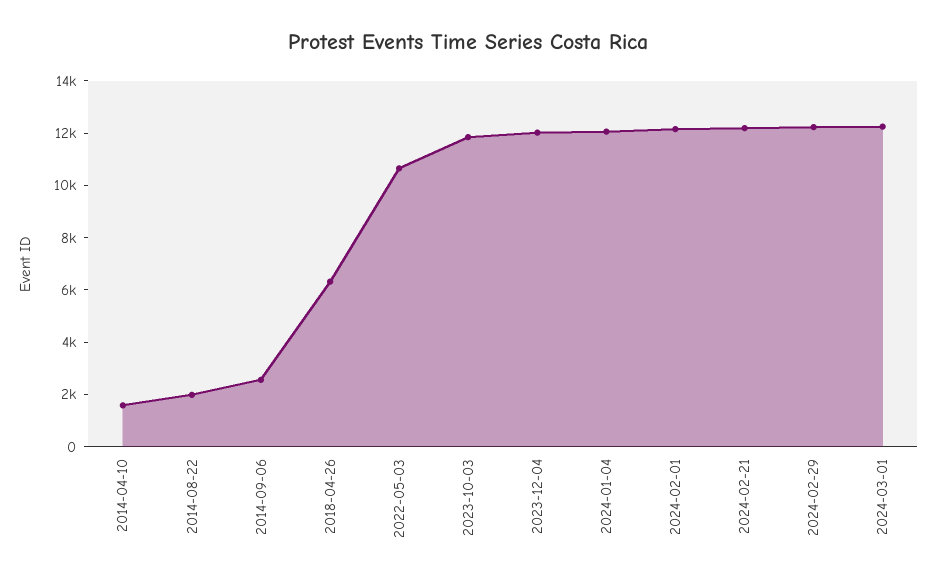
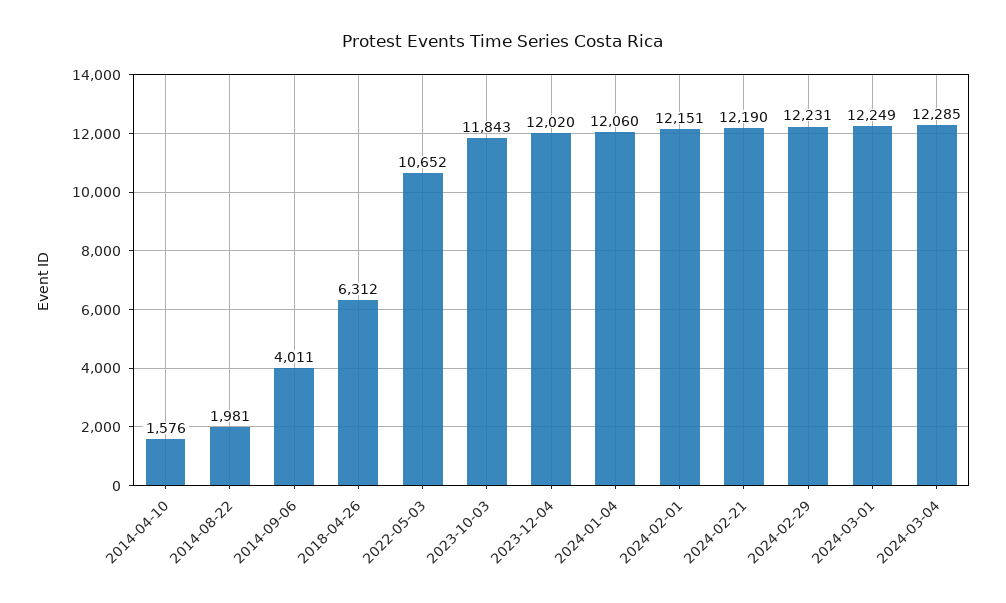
2014-09-06: 2500 -> 4011
2024-03-04: none -> 12285

